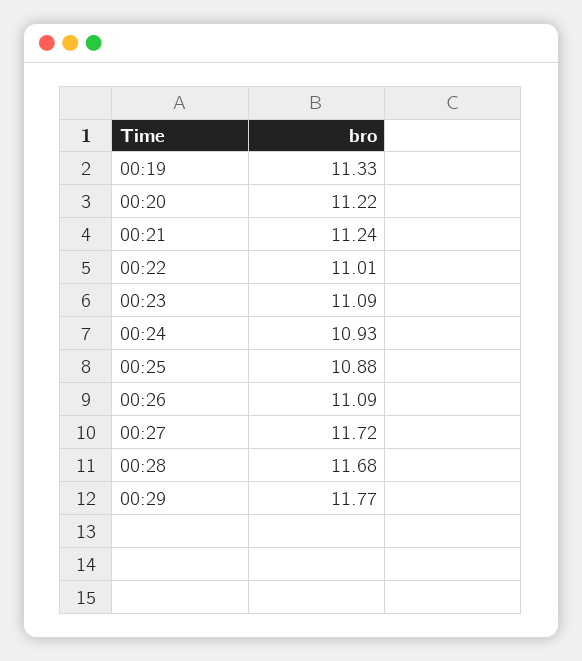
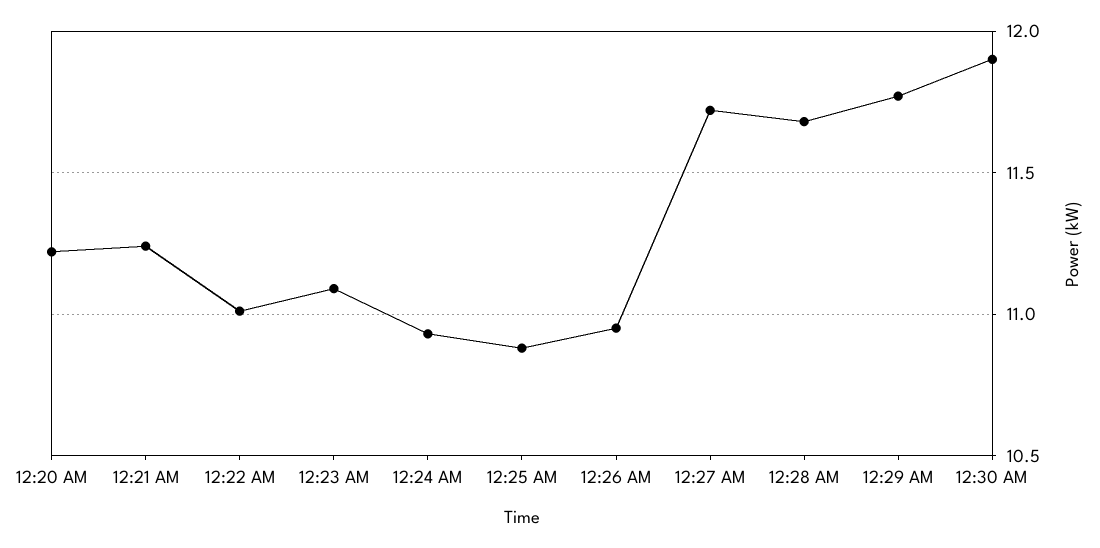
00:19: 11.33 -> none
00:26: 11.09 -> 10.95
12:30 AM: none -> 11.9

